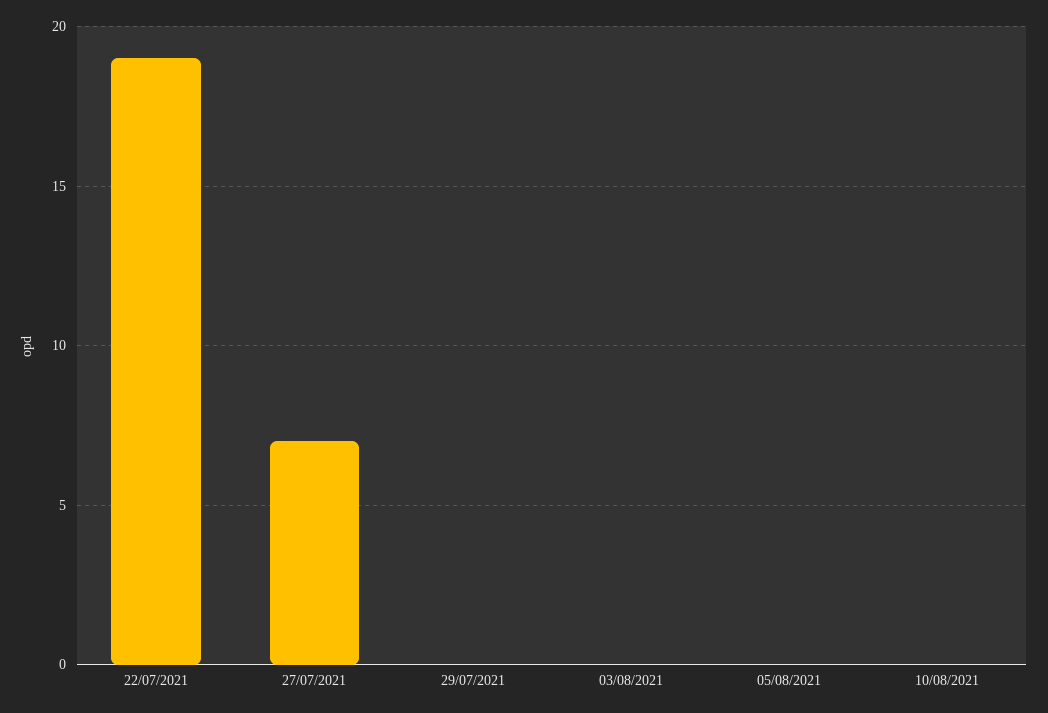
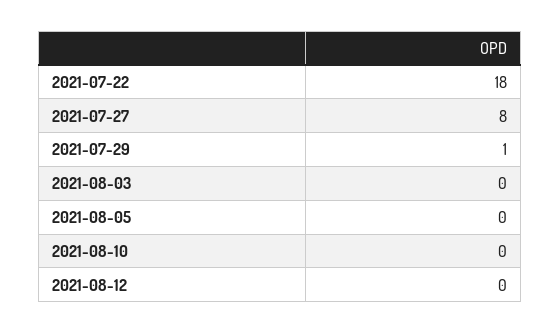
22/07/2021: 19 -> 18
27/07/2021: 7 -> 8
29/07/2021: 0 -> 1
2021-08-12: none -> 0

